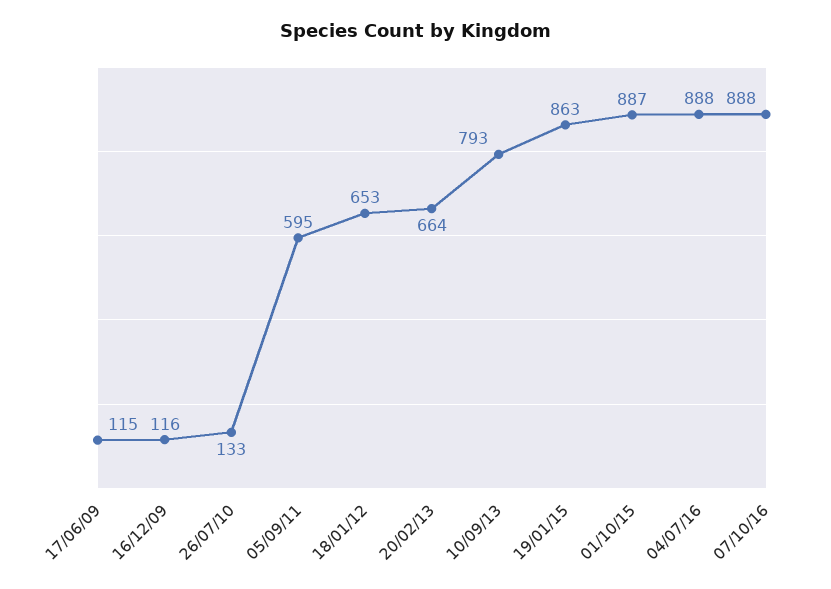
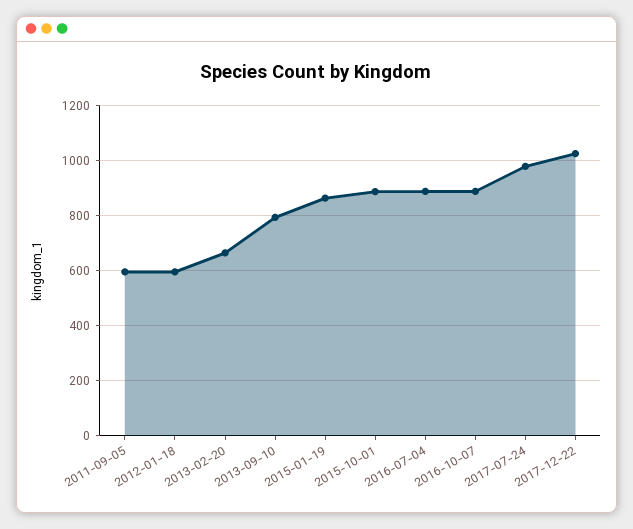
17/06/09: 115 -> none
16/12/09: 116 -> none
26/07/10: 133 -> none
18/01/12: 653 -> 600
2017-07-24: none -> 975
2017-12-22: none -> 1025

